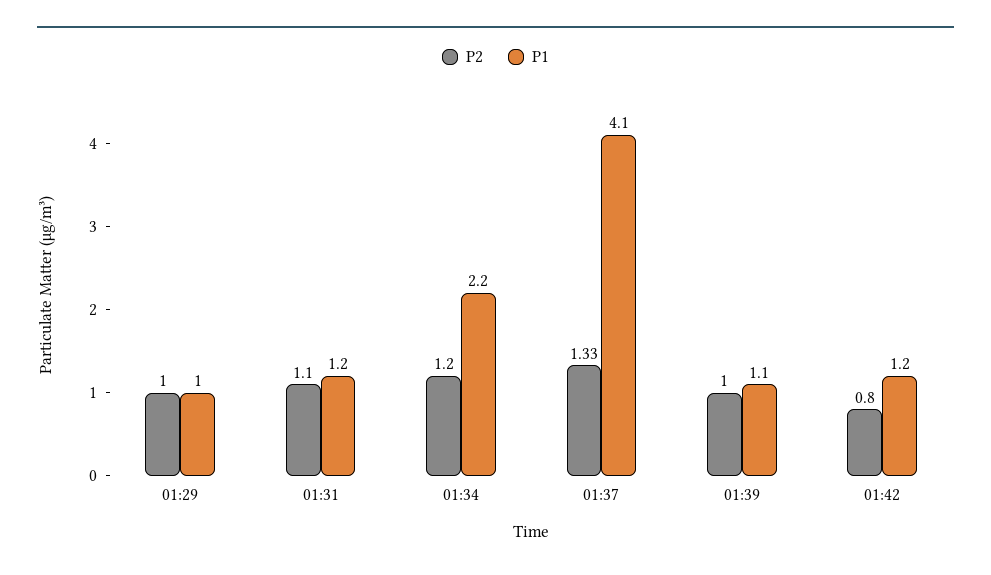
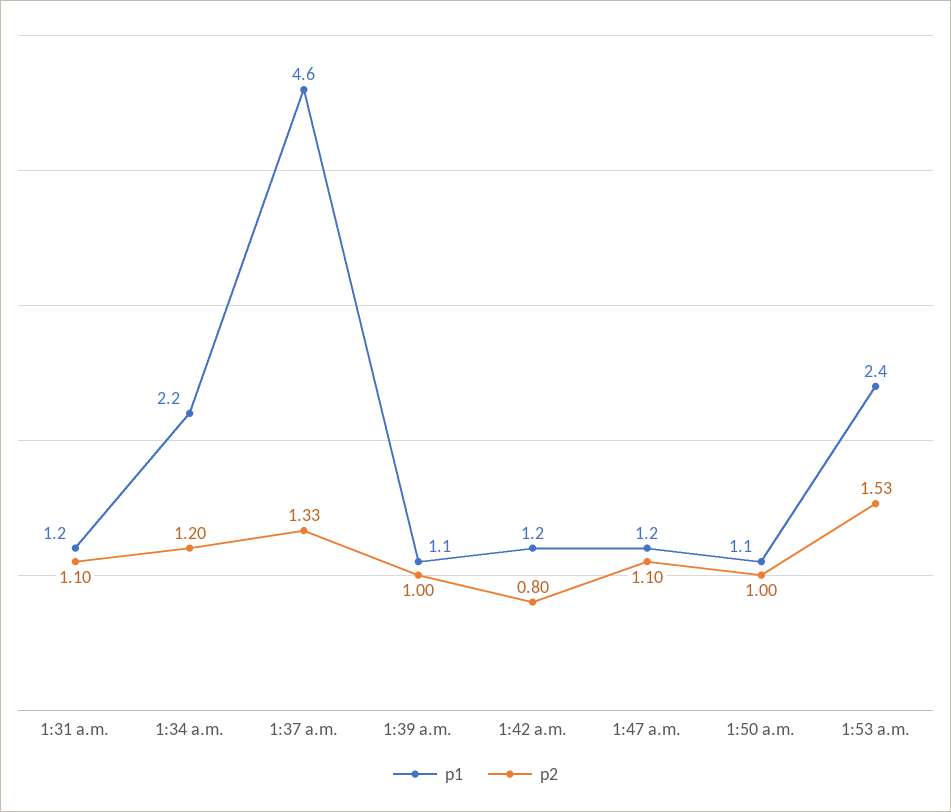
P2, 01:29: 1 -> none
P1, 01:29: 1 -> none
P1, 01:37: 4.1 -> 4.6
P1, 1:47 a.m.: none -> 1.2
P2, 1:47 a.m.: none -> 1.1
P1, 1:50 a.m.: none -> 1.1
P2, 1:50 a.m.: none -> 1
P1, 1:53 a.m.: none -> 2.4
P2, 1:53 a.m.: none -> 1.53

